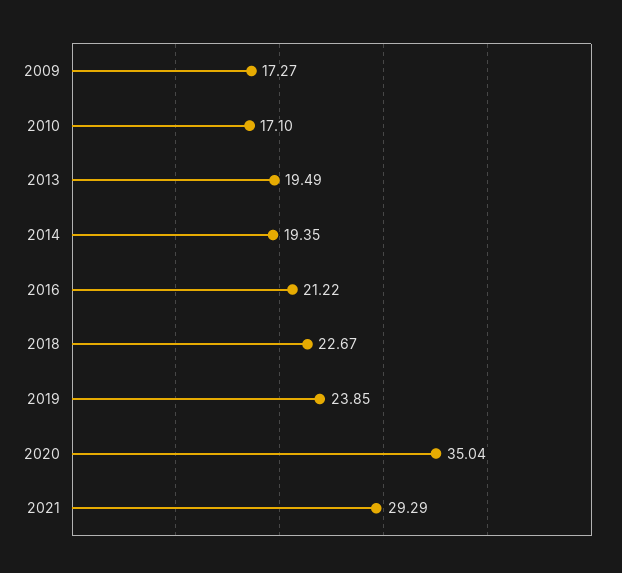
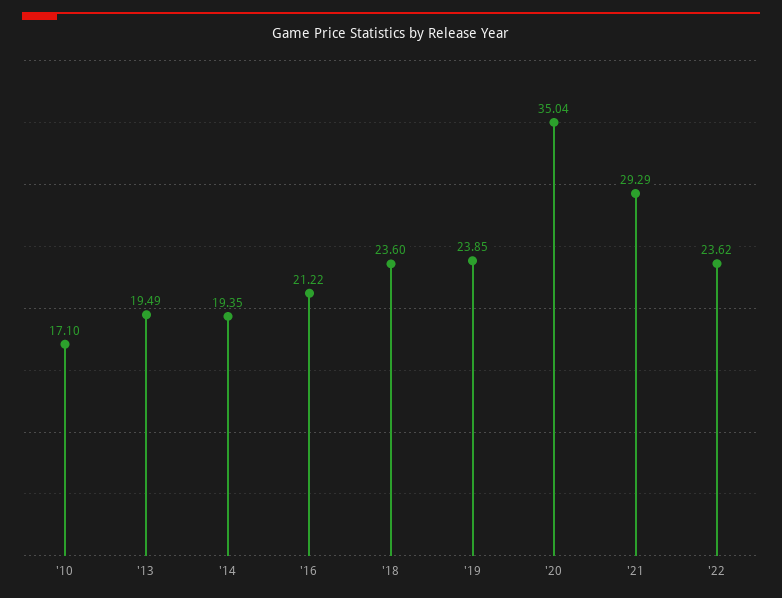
2009: 17.27 -> none
2018: 22.67 -> 23.6
'22: none -> 23.62

